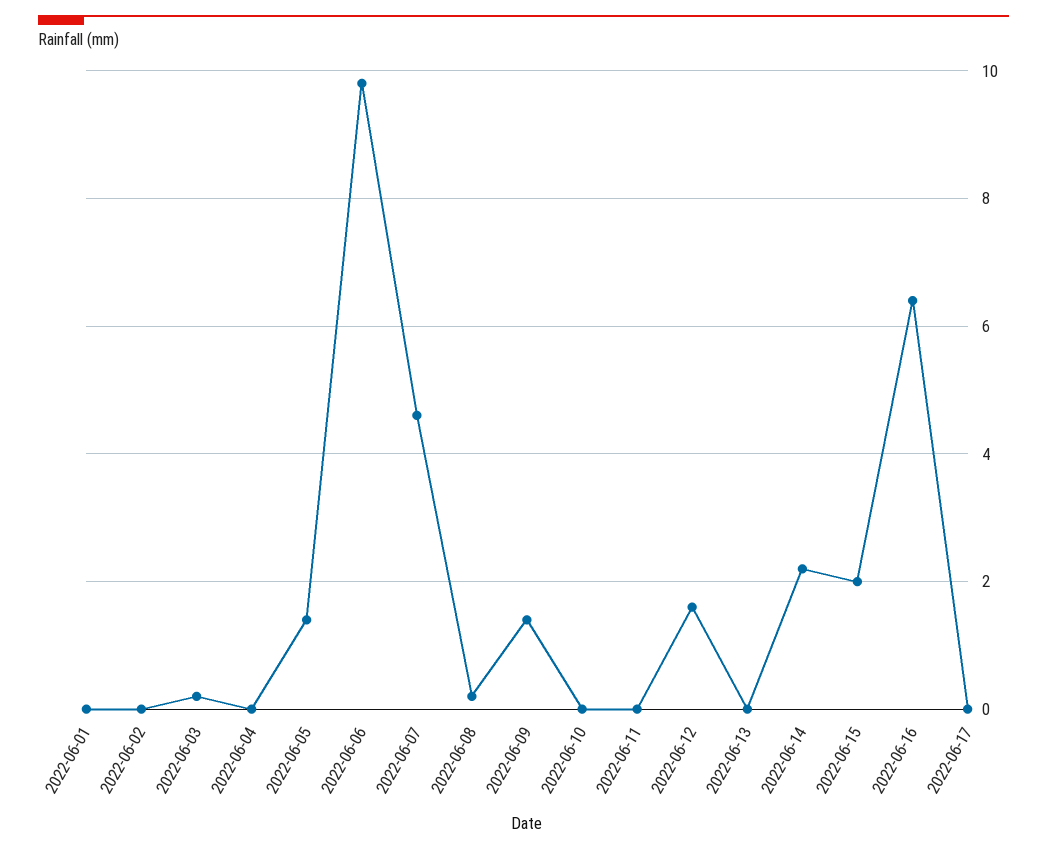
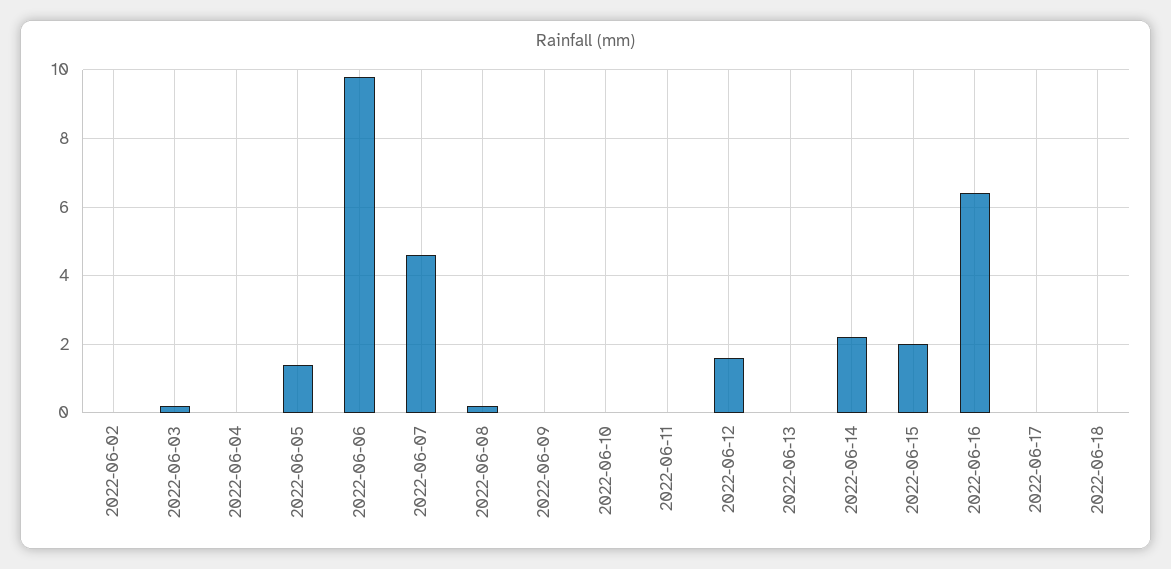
2022-06-01: 0 -> none
2022-06-09: 1.5 -> 0
2022-06-18: none -> 0

